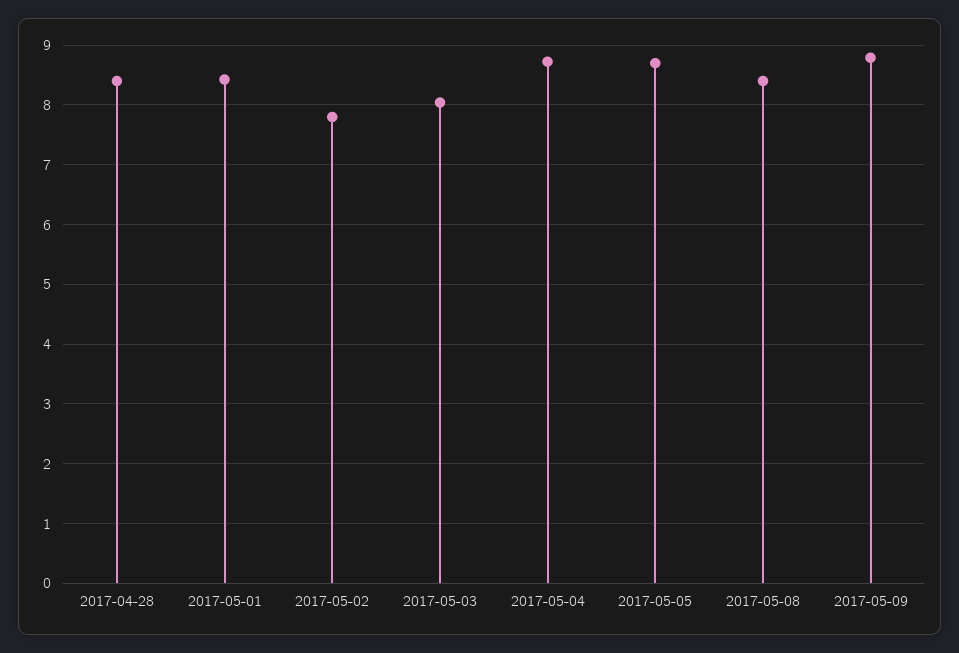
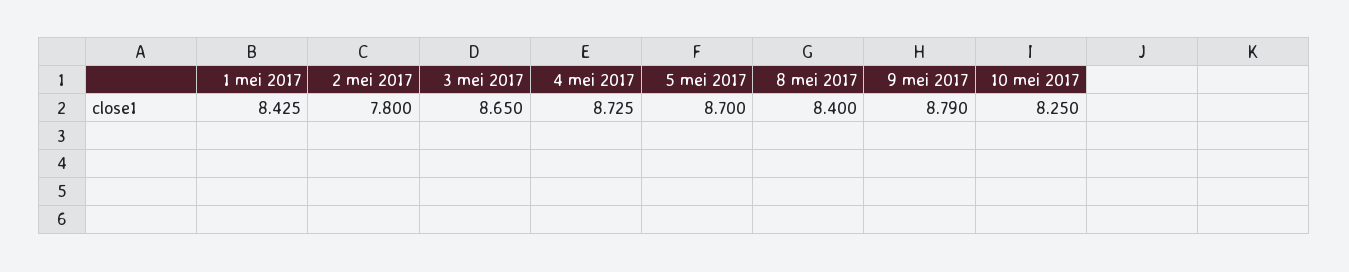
2017-04-28: 8.4 -> none
2017-05-03: 8 -> 8.65
10 mei 2017: none -> 8.25

